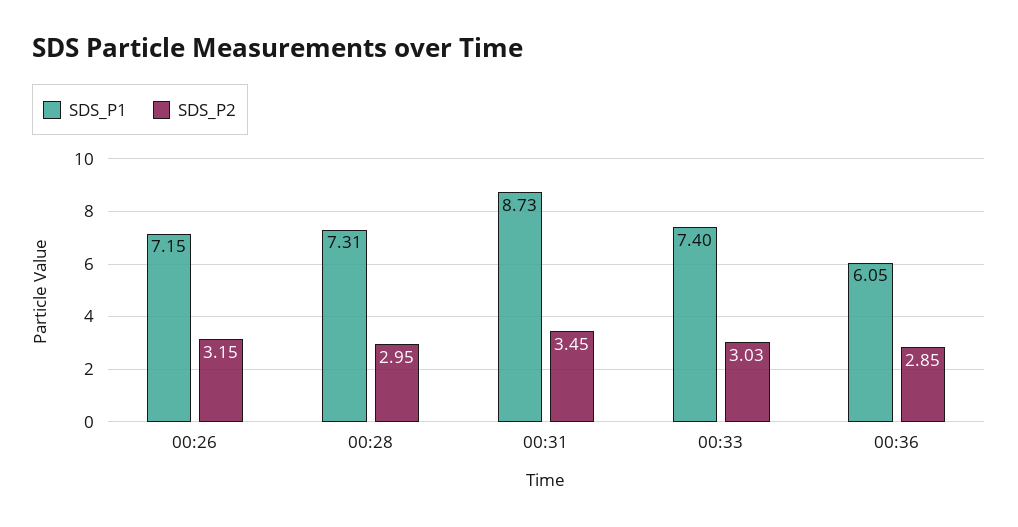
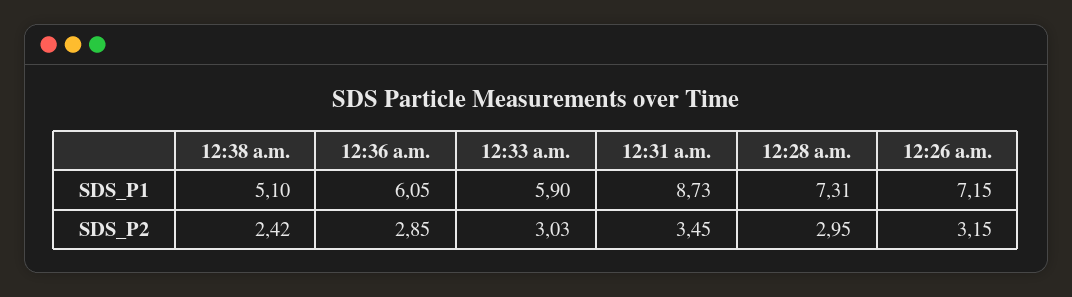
SDS_P1, 00:33: 7.4 -> 5.9
SDS_P1, 12:38 a.m.: none -> 5.1
SDS_P2, 12:38 a.m.: none -> 2.42

